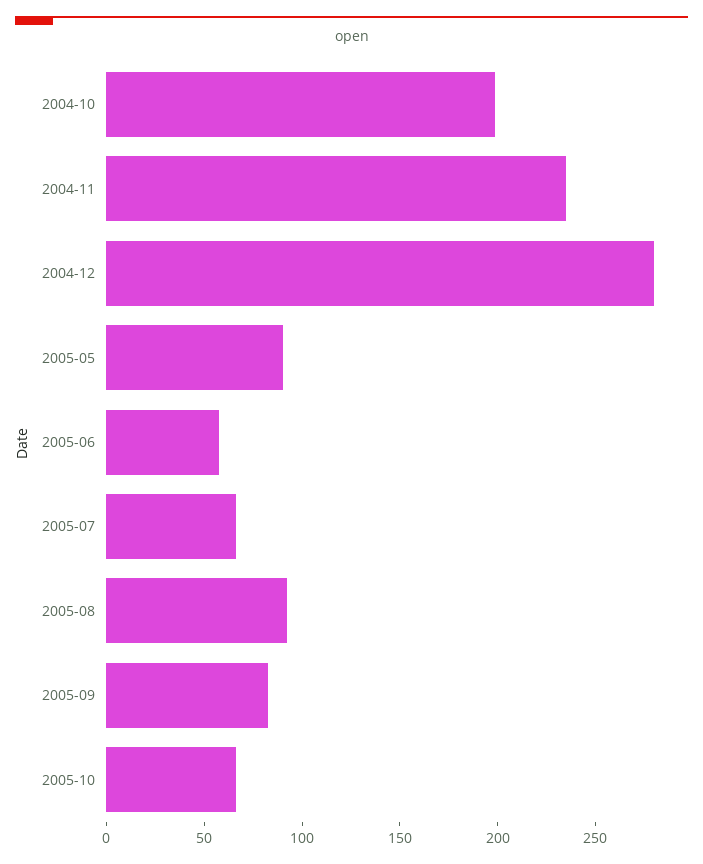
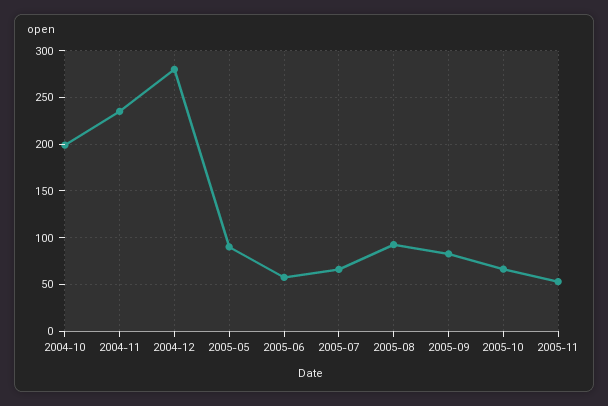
2005-11: none -> 50

